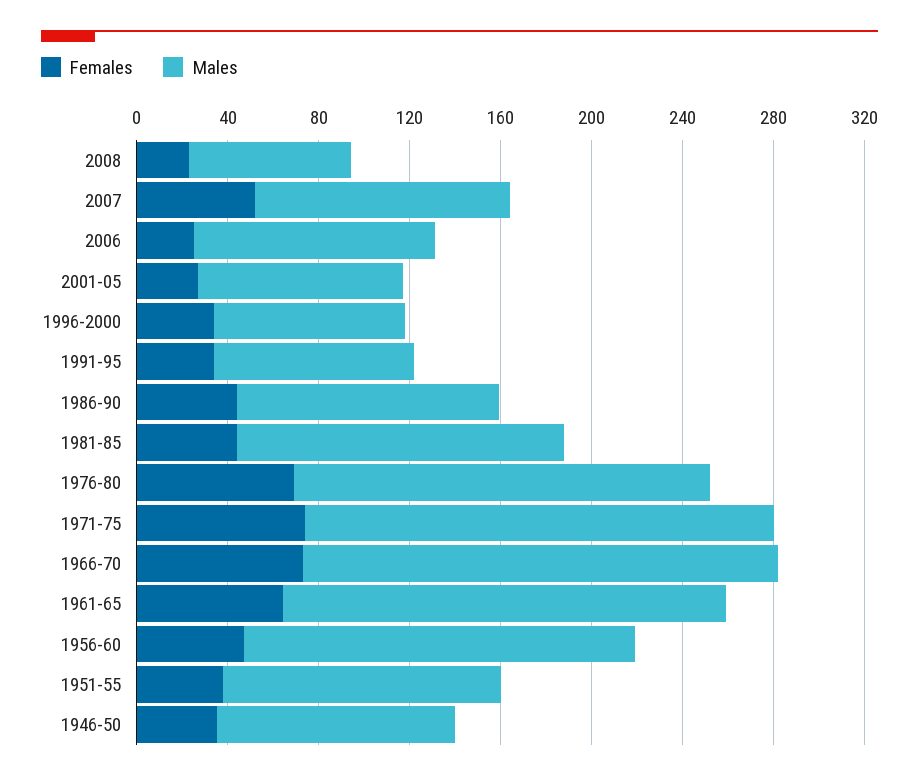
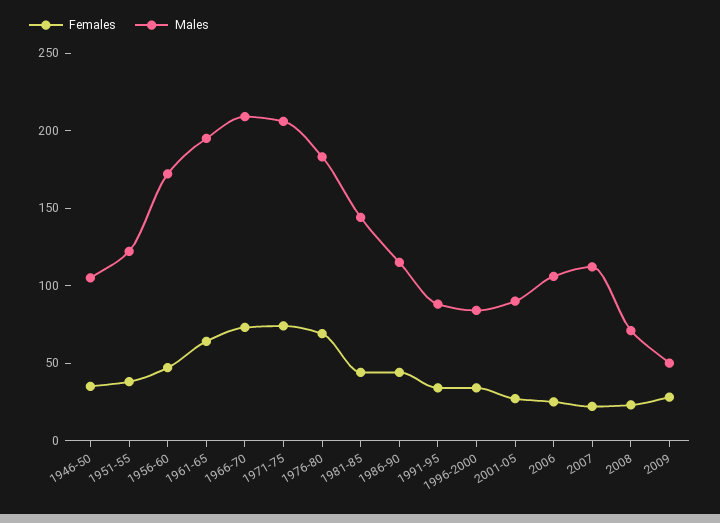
Females, 2007: 50 -> 20
Females, 2009: none -> 30
Males, 2009: none -> 50

